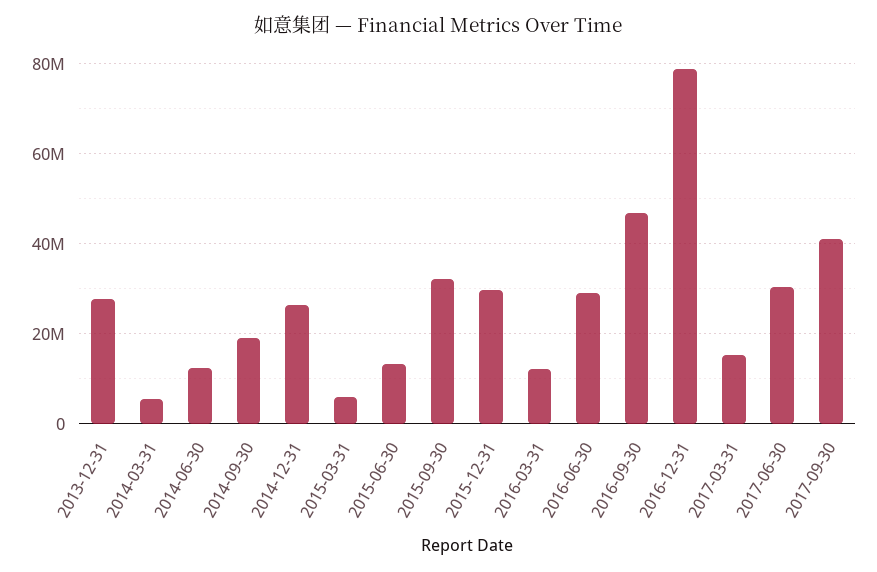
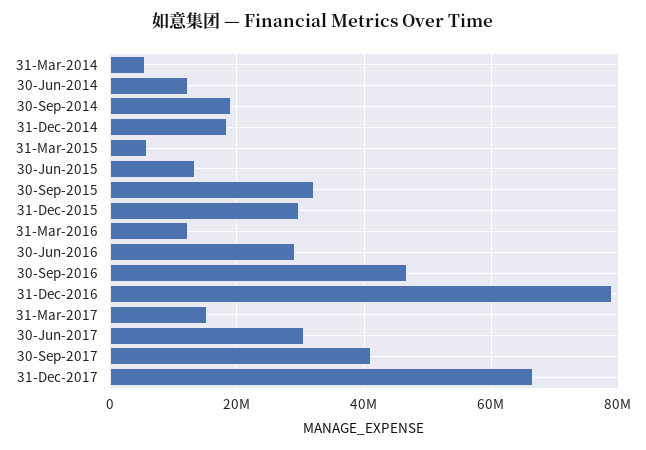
2013-12-31: 28000000 -> none
2014-12-31: 26000000 -> 18000000
31-Dec-2017: none -> 66000000

